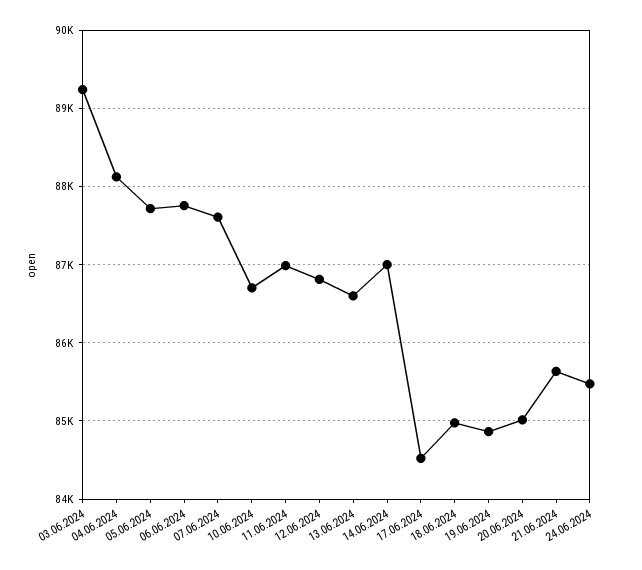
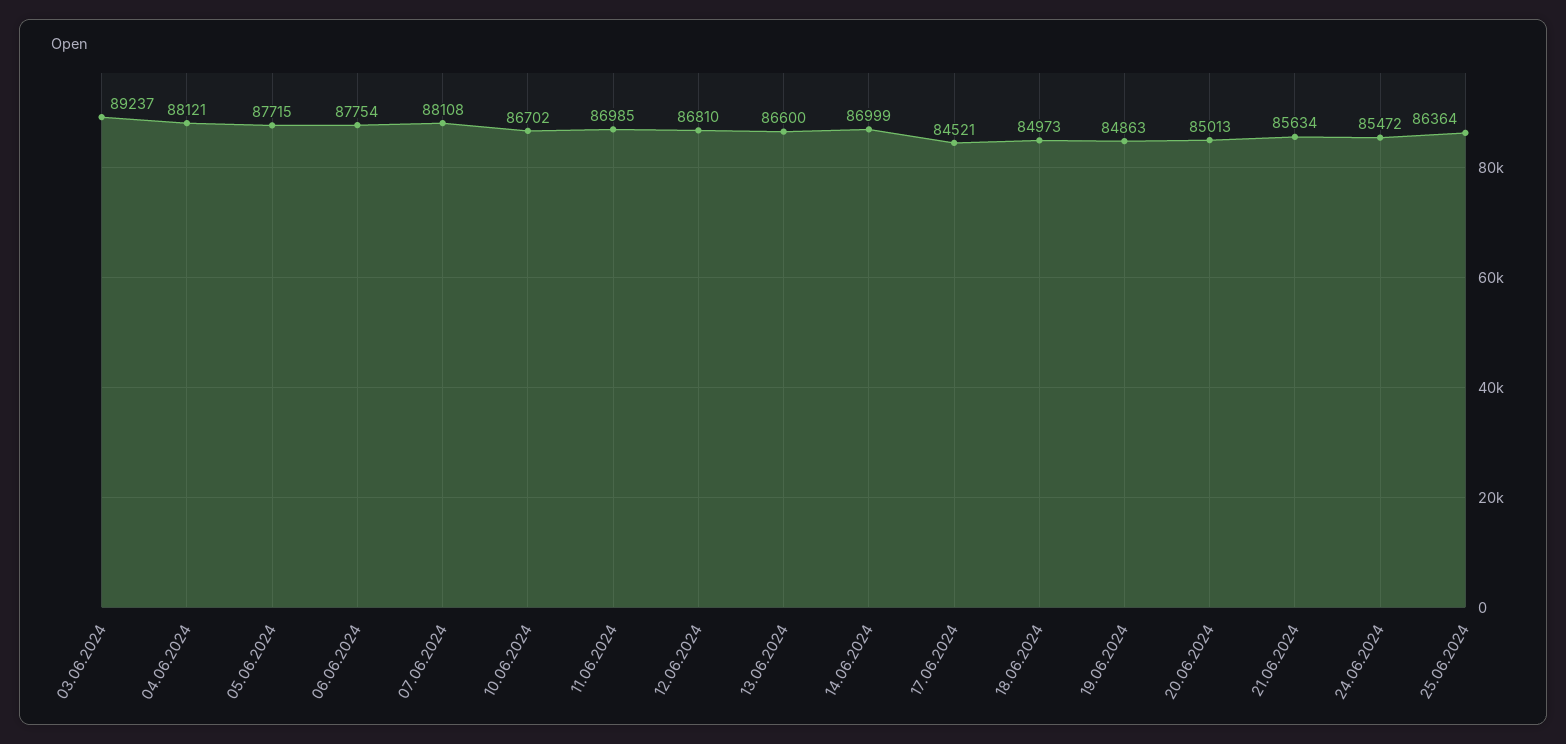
07.06.2024: 87600 -> 88108
25.06.2024: none -> 86364

